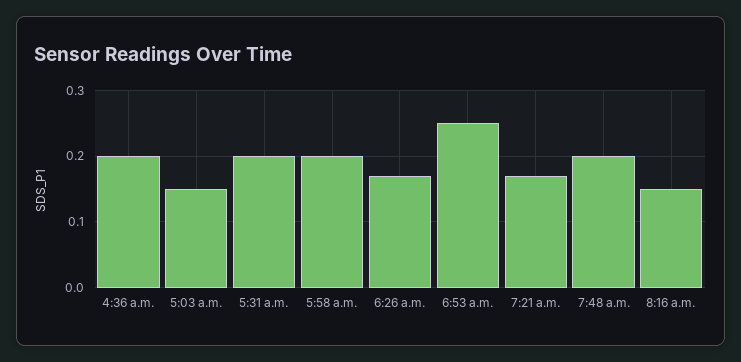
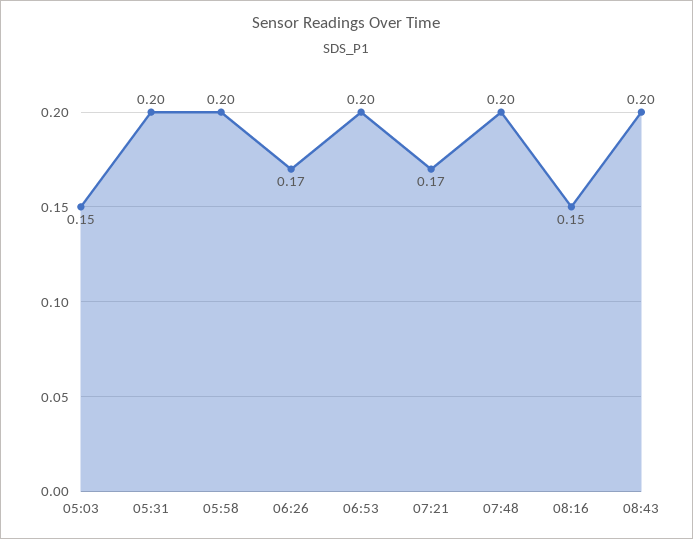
4:36 a.m.: 0.2 -> none
6:53 a.m.: 0.25 -> 0.2
08:43: none -> 0.2

